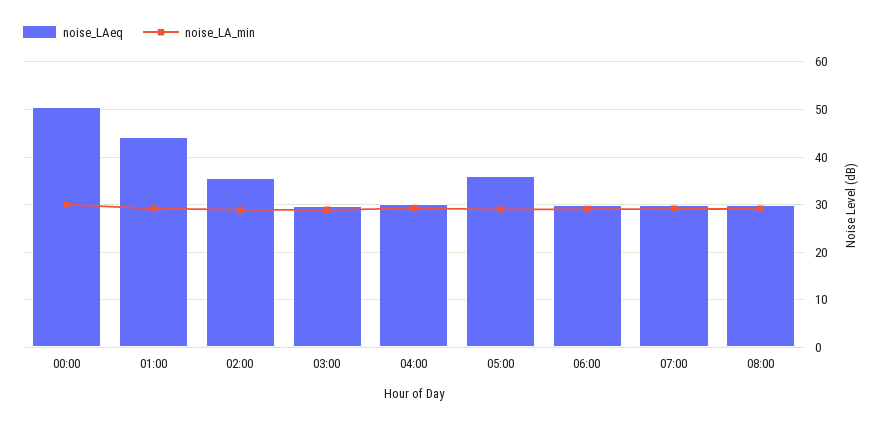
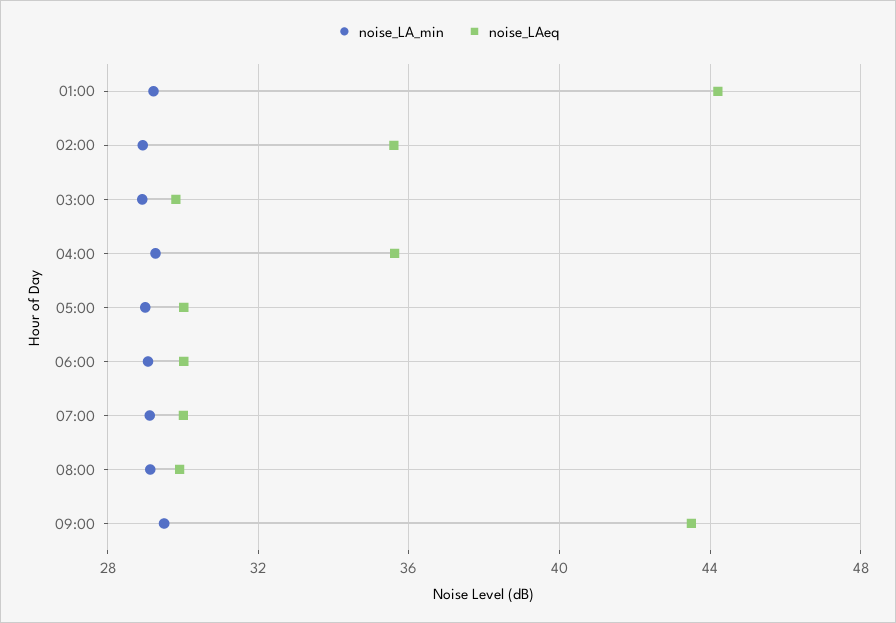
noise_LAeq, 00:00: 50 -> none
noise_LA_min, 00:00: 30 -> none
noise_LAeq, 04:00: 30 -> 35.5
noise_LAeq, 05:00: 36 -> 30
noise_LA_min, 09:00: none -> 29.5
noise_LAeq, 09:00: none -> 43.5

